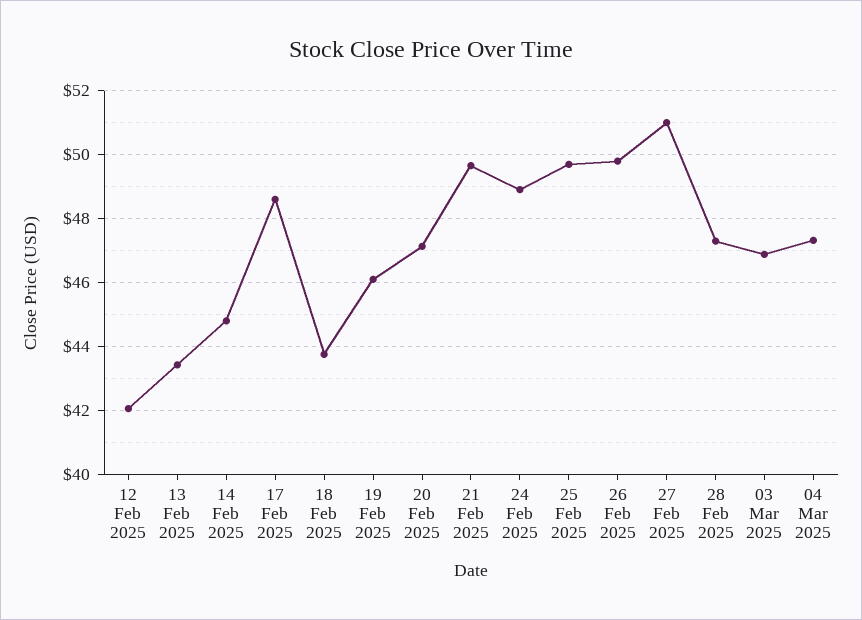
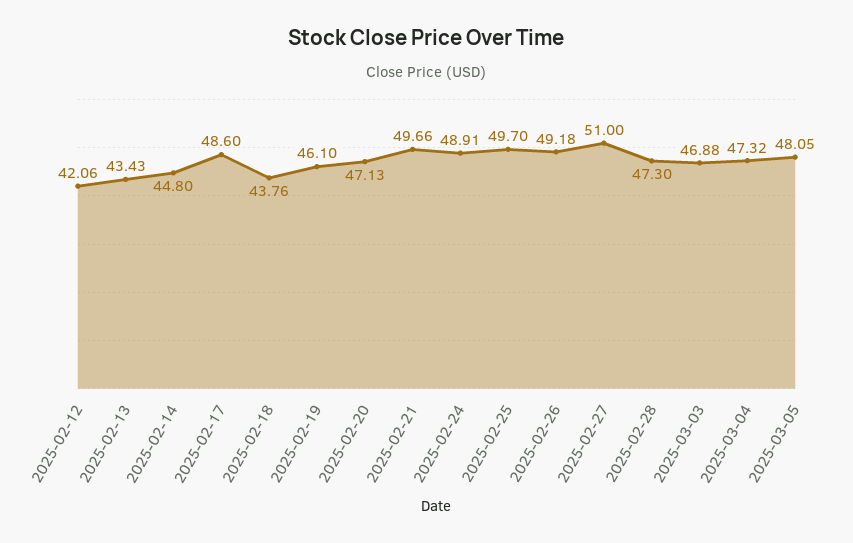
26 Feb 2025: 49.8 -> 49.18
2025-03-05: none -> 48.05

